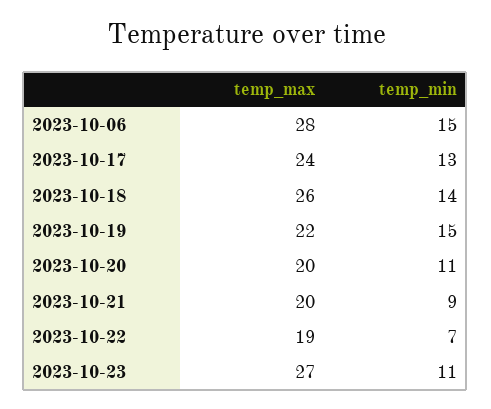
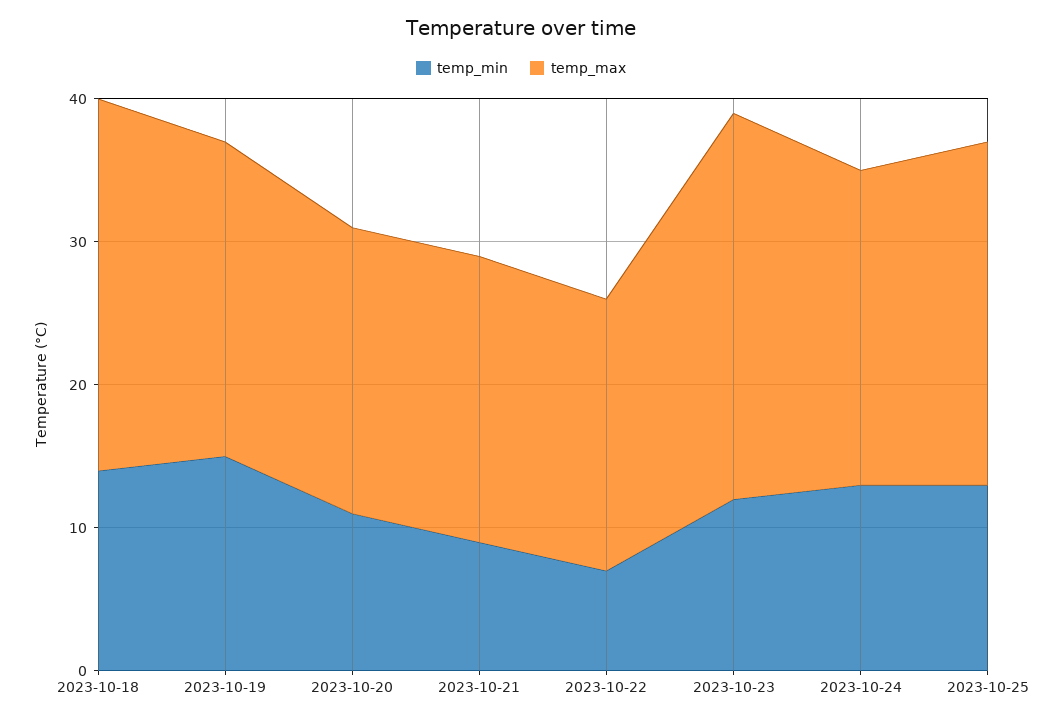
temp_max, 2023-10-06: 28 -> none
temp_min, 2023-10-06: 15 -> none
temp_max, 2023-10-17: 24 -> none
temp_min, 2023-10-17: 13 -> none
temp_min, 2023-10-23: 11 -> 12
temp_min, 2023-10-24: none -> 13
temp_max, 2023-10-24: none -> 22
temp_min, 2023-10-25: none -> 13
temp_max, 2023-10-25: none -> 24

